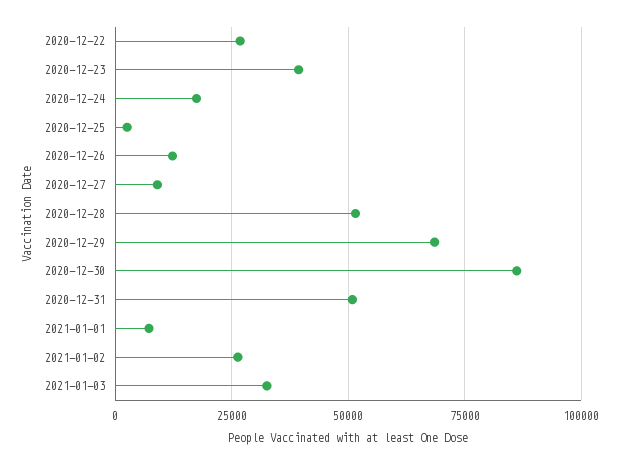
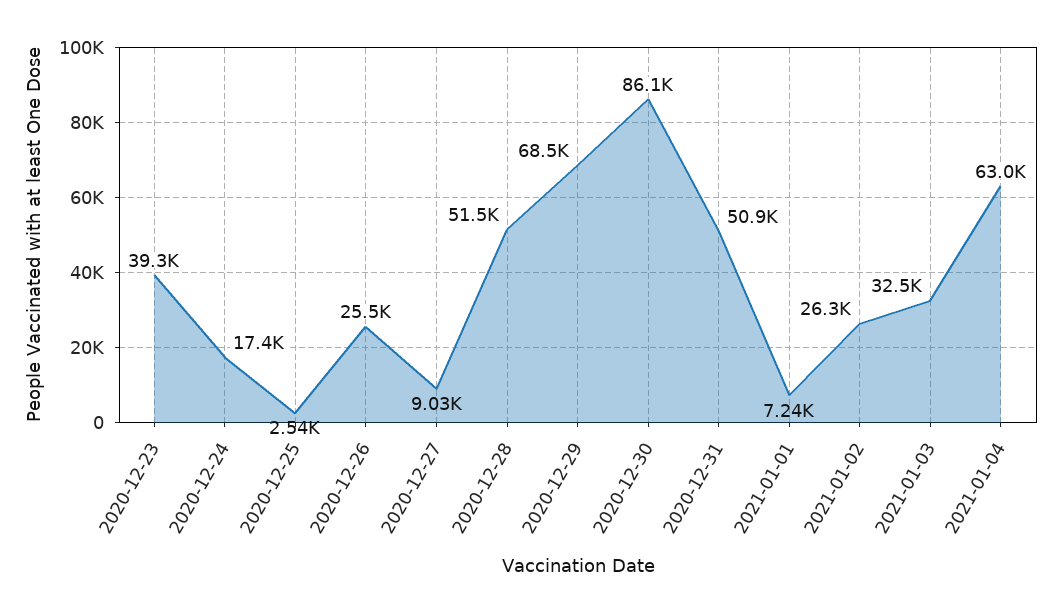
2020-12-22: 27500 -> none
2020-12-26: 12500 -> 25500
2021-01-04: none -> 63000

